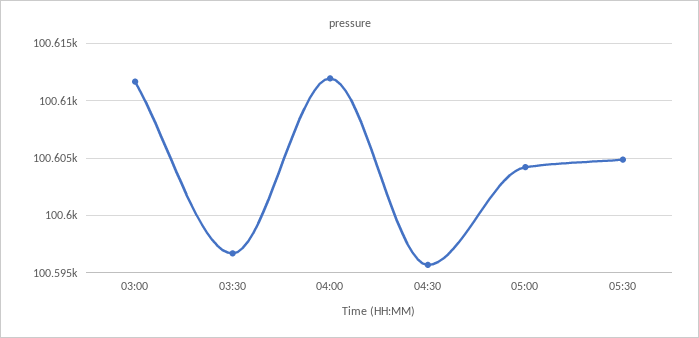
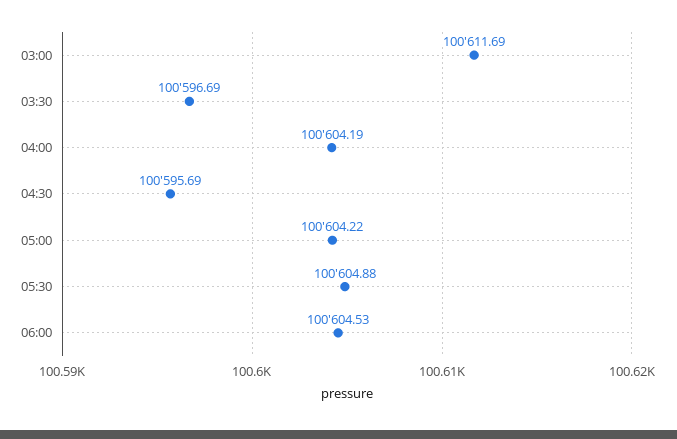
04:00: 100612 -> 100604.19
06:00: none -> 100604.53

